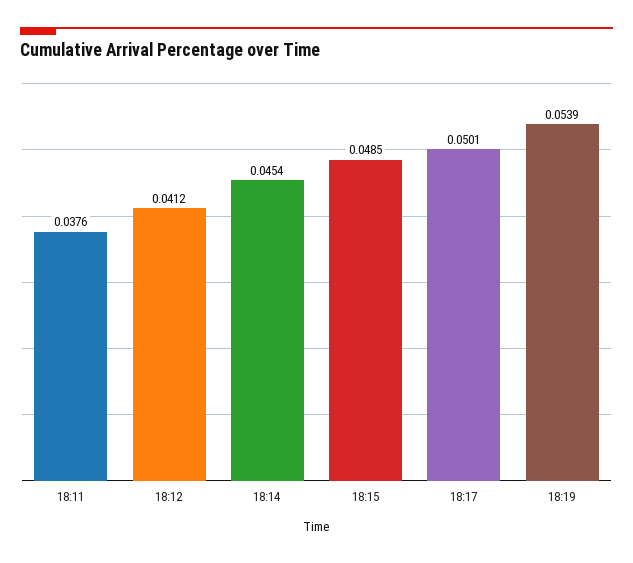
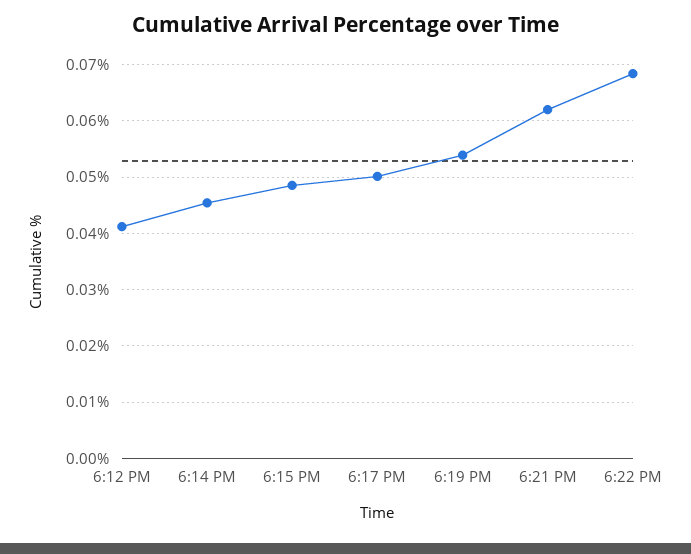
18:11: 0.0376 -> none
6:21 PM: none -> 0.062
6:22 PM: none -> 0.068

